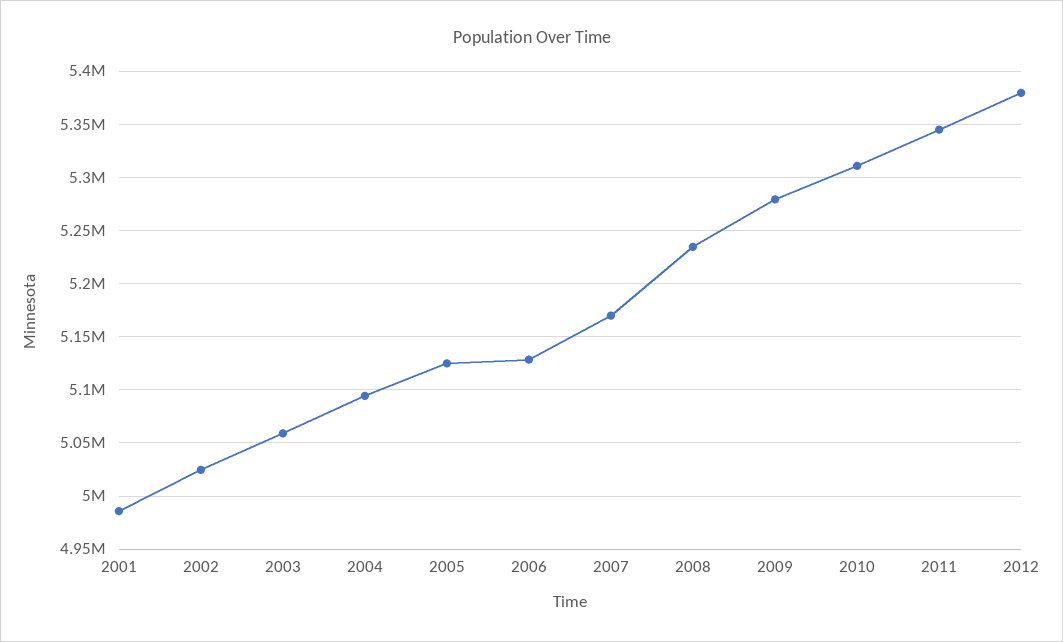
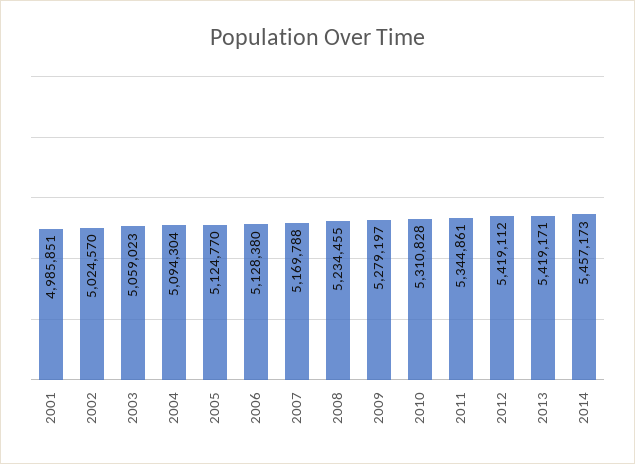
2012: 5380000 -> 5419112
2013: none -> 5419171
2014: none -> 5457173

